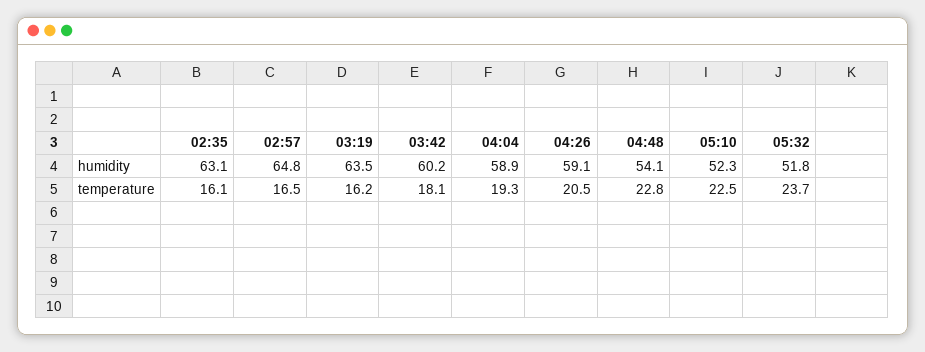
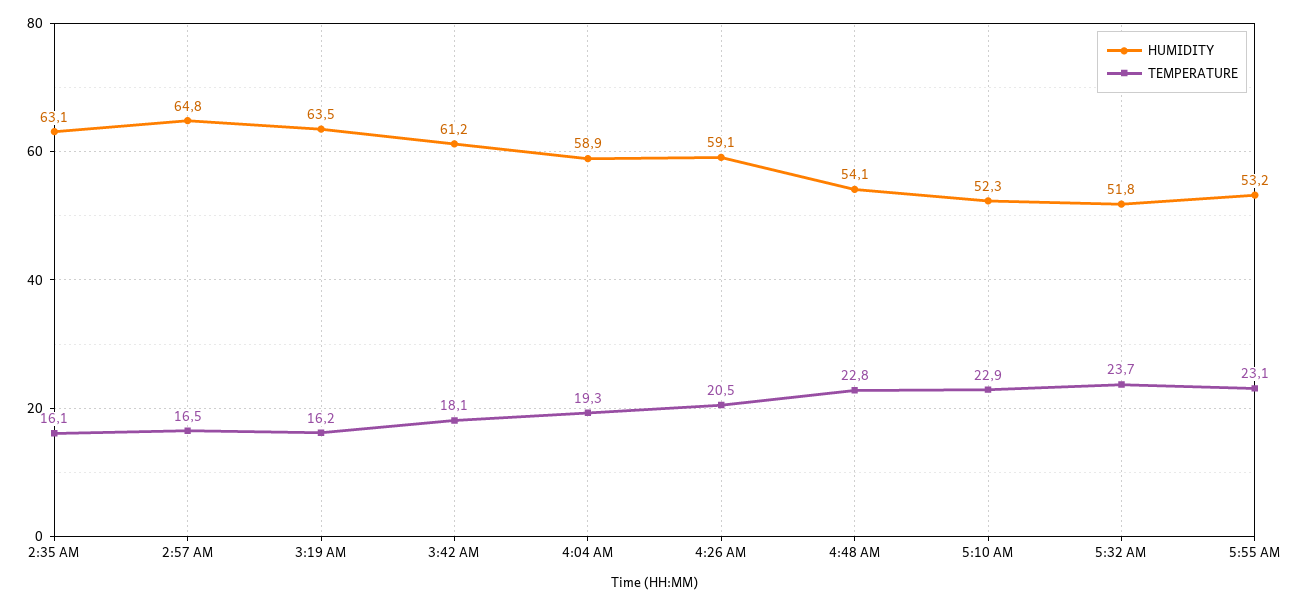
humidity, 03:42: 60.2 -> 61.2
temperature, 05:10: 22.5 -> 22.9
humidity, 5:55 AM: none -> 53.2
temperature, 5:55 AM: none -> 23.1

